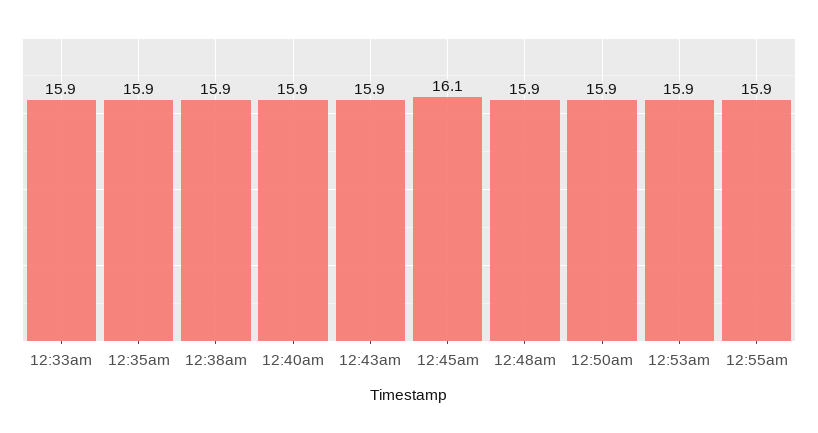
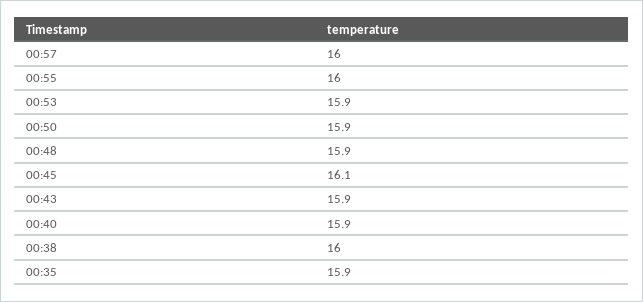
12:33am: 15.9 -> none
12:38am: 15.9 -> 16
12:55am: 15.9 -> 16
00:57: none -> 16

